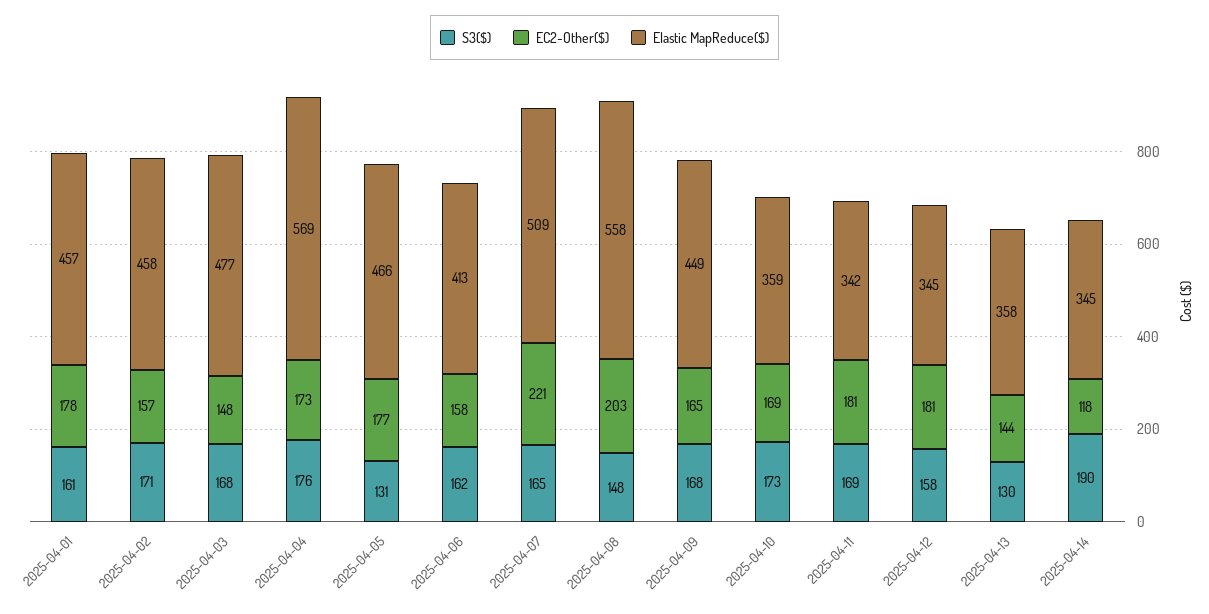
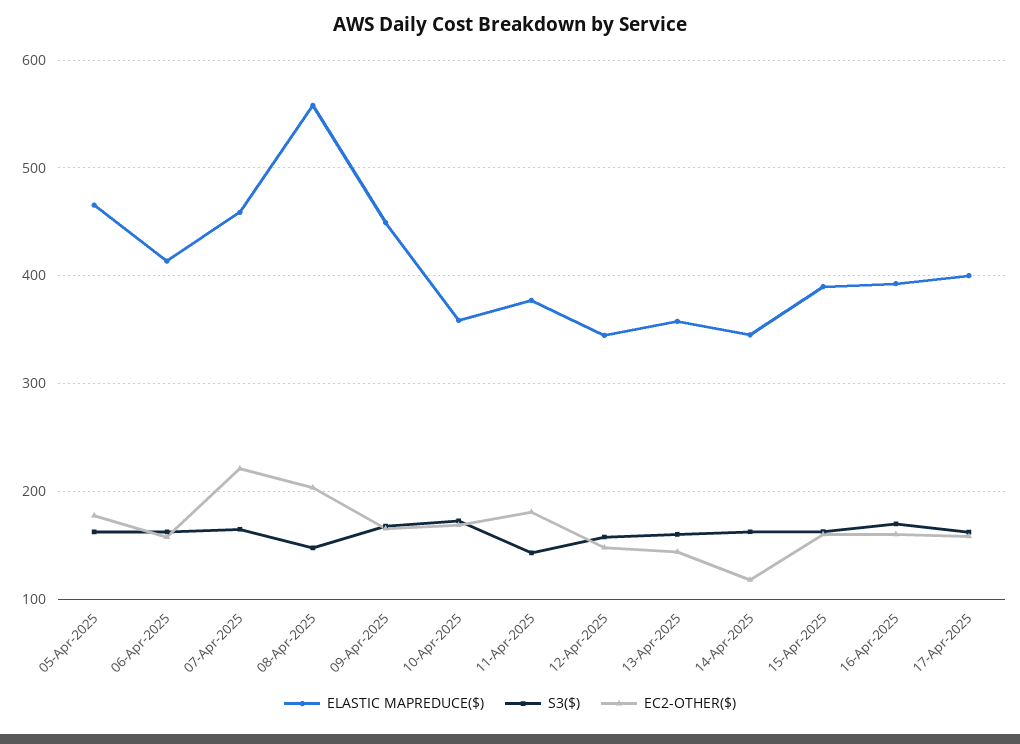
S3($), 2025-04-01: 161 -> none
EC2-Other($), 2025-04-01: 178 -> none
Elastic MapReduce($), 2025-04-01: 457 -> none
S3($), 2025-04-02: 171 -> none
EC2-Other($), 2025-04-02: 157 -> none
Elastic MapReduce($), 2025-04-02: 458 -> none
S3($), 2025-04-03: 168 -> none
EC2-Other($), 2025-04-03: 148 -> none
Elastic MapReduce($), 2025-04-03: 477 -> none
S3($), 2025-04-04: 176 -> none
EC2-Other($), 2025-04-04: 173 -> none
Elastic MapReduce($), 2025-04-04: 569 -> none
S3($), 2025-04-05: 131 -> 160
Elastic MapReduce($), 2025-04-07: 509 -> 460
S3($), 2025-04-11: 169 -> 140
Elastic MapReduce($), 2025-04-11: 342 -> 380
EC2-Other($), 2025-04-12: 181 -> 150
S3($), 2025-04-13: 130 -> 160
S3($), 2025-04-14: 190 -> 160
Elastic MapReduce($), 15-Apr-2025: none -> 390
S3($), 15-Apr-2025: none -> 160
EC2-Other($), 15-Apr-2025: none -> 160
Elastic MapReduce($), 16-Apr-2025: none -> 390
S3($), 16-Apr-2025: none -> 170
EC2-Other($), 16-Apr-2025: none -> 160
Elastic MapReduce($), 17-Apr-2025: none -> 400
S3($), 17-Apr-2025: none -> 160
EC2-Other($), 17-Apr-2025: none -> 160

